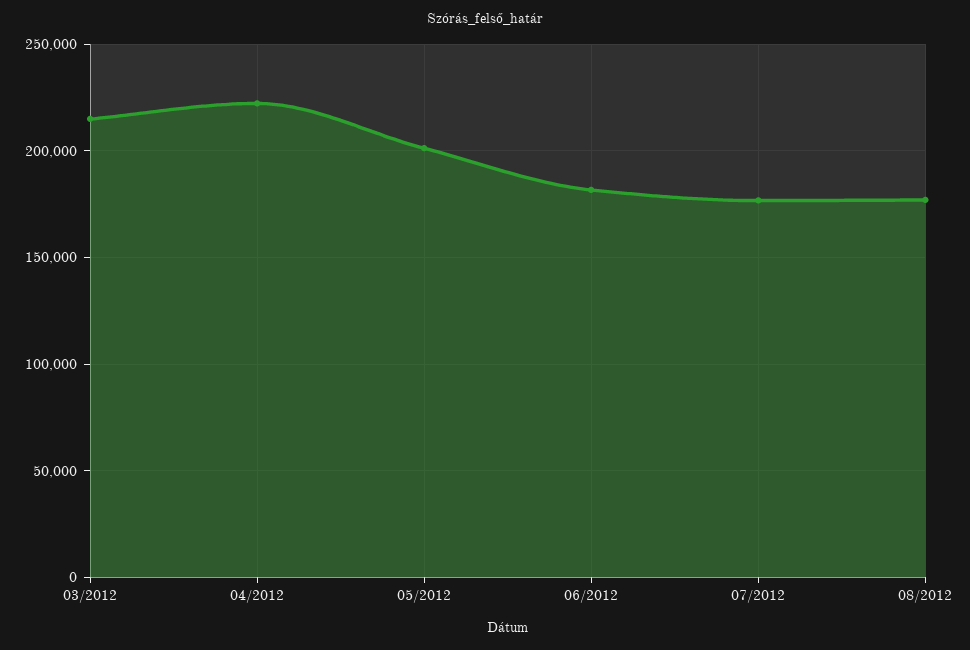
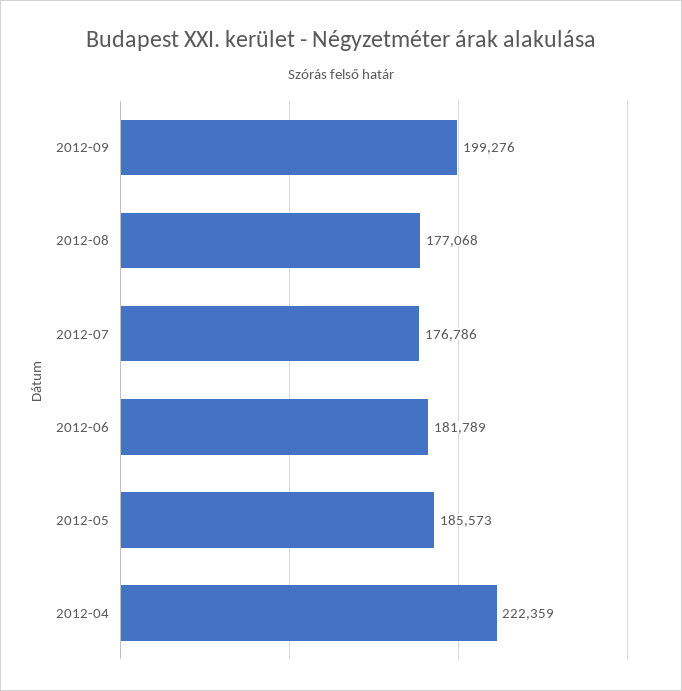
03/2012: 215000 -> none
05/2012: 200000 -> 185573
2012-09: none -> 199276

